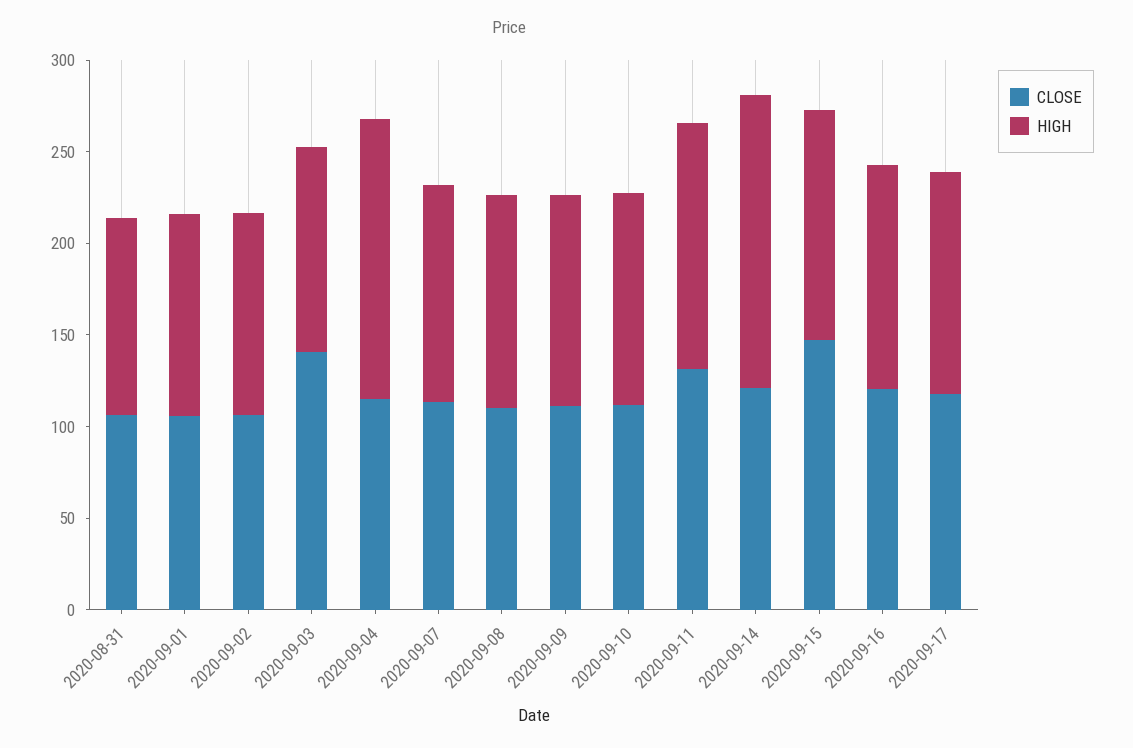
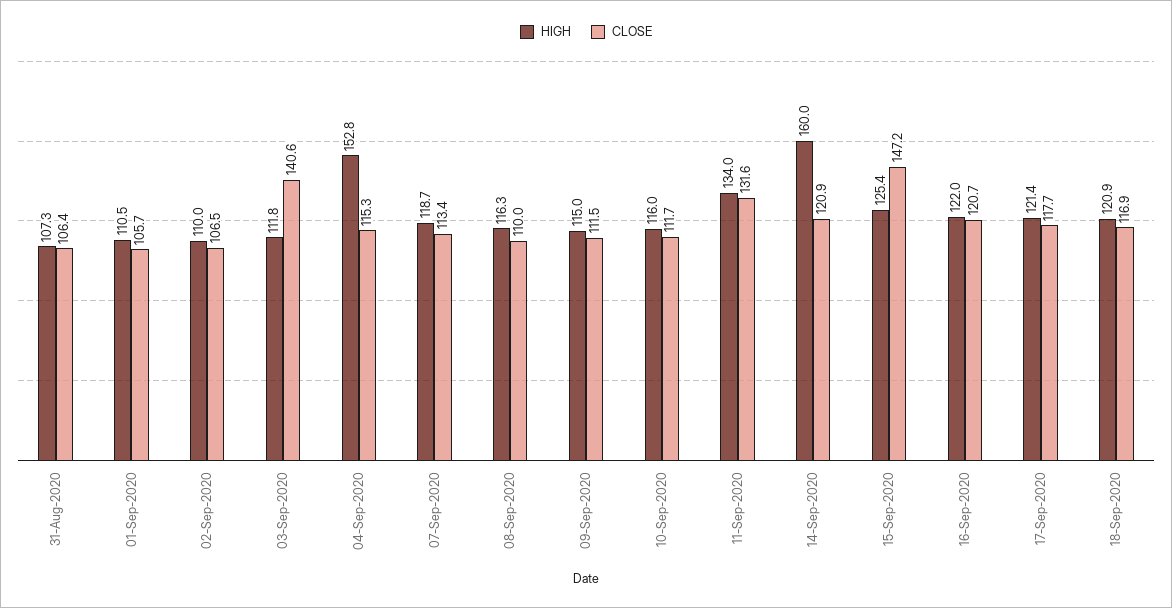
HIGH, 18-Sep-2020: none -> 120.9
CLOSE, 18-Sep-2020: none -> 116.9

